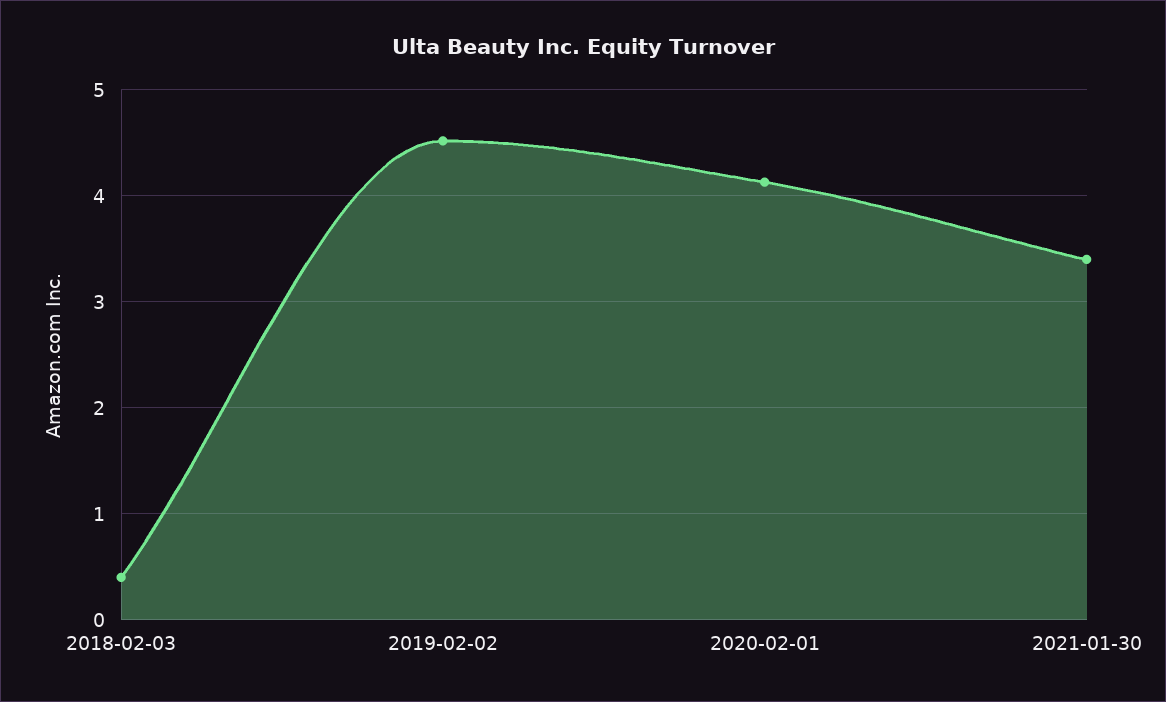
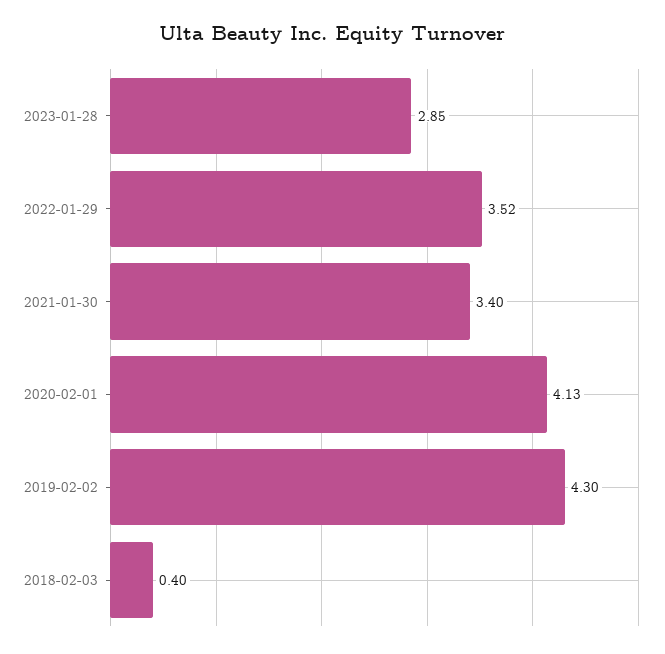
2019-02-02: 4.5 -> 4.3
2023-01-28: none -> 2.85
2022-01-29: none -> 3.52

